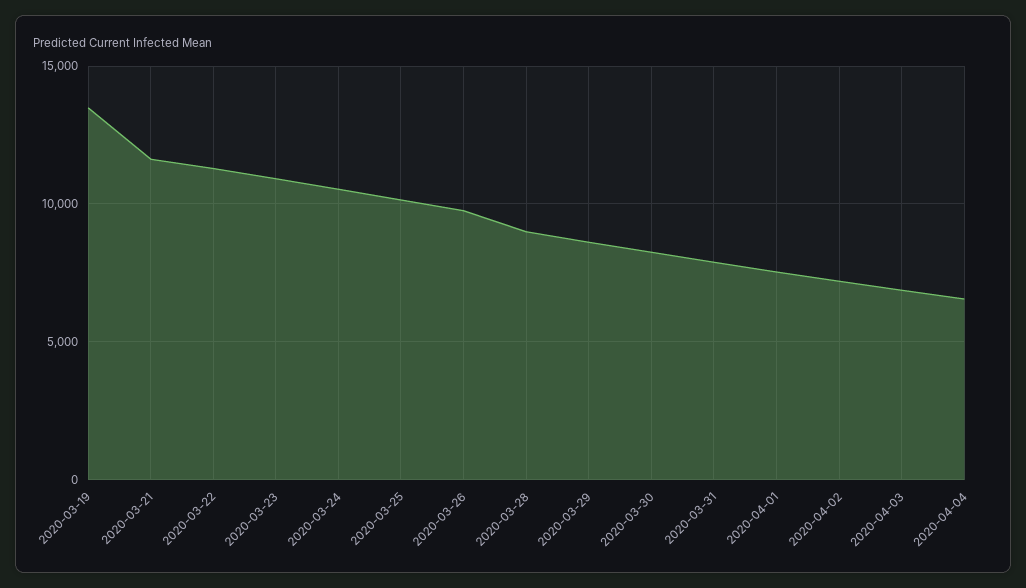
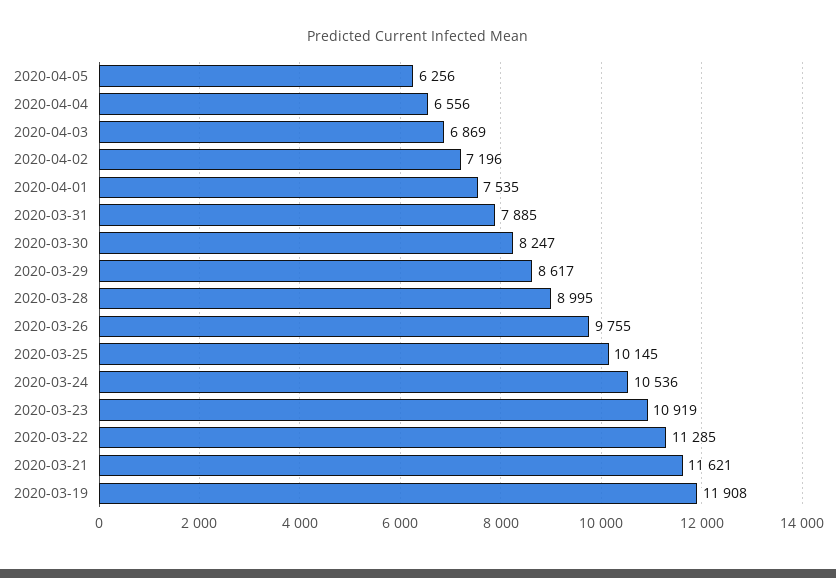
2020-03-19: 13500 -> 11908
2020-04-05: none -> 6256

